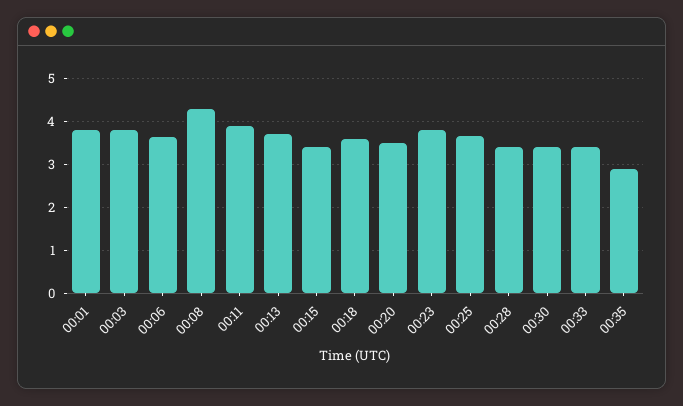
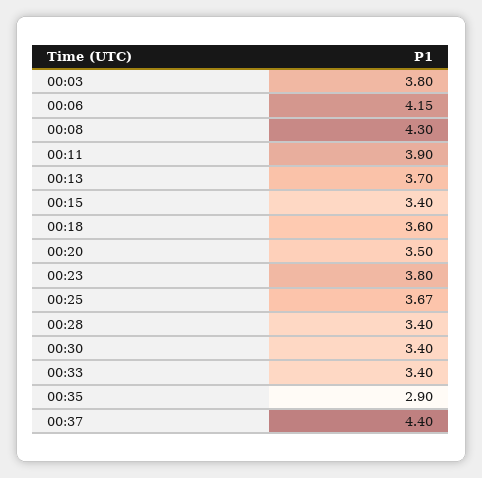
00:01: 3.8 -> none
00:06: 3.6 -> 4.15
00:37: none -> 4.4

